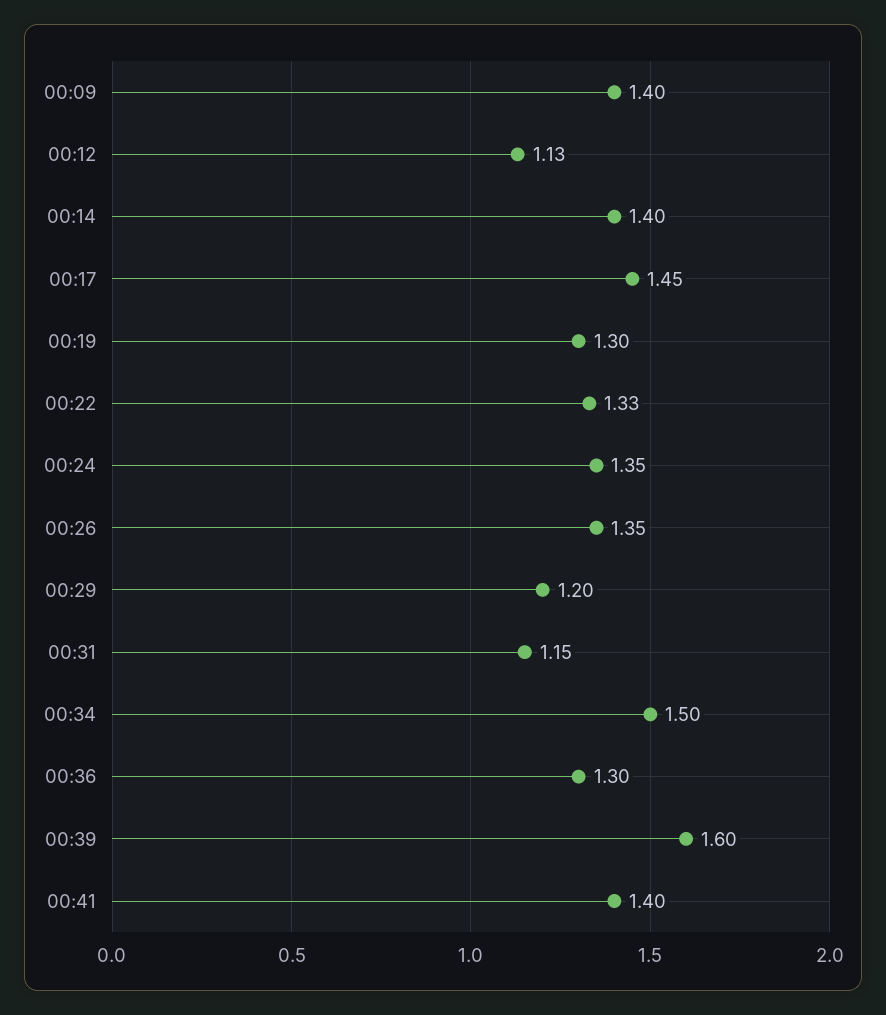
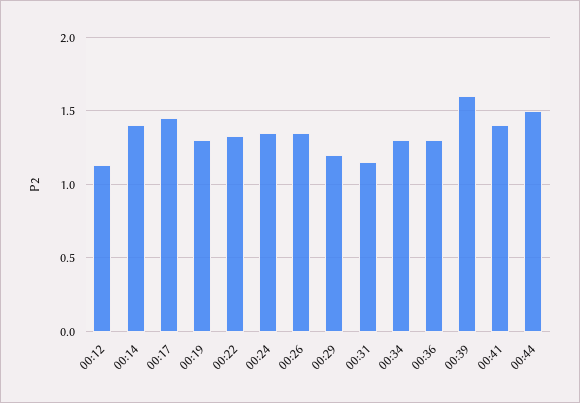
00:09: 1.4 -> none
00:34: 1.5 -> 1.3
00:44: none -> 1.5

